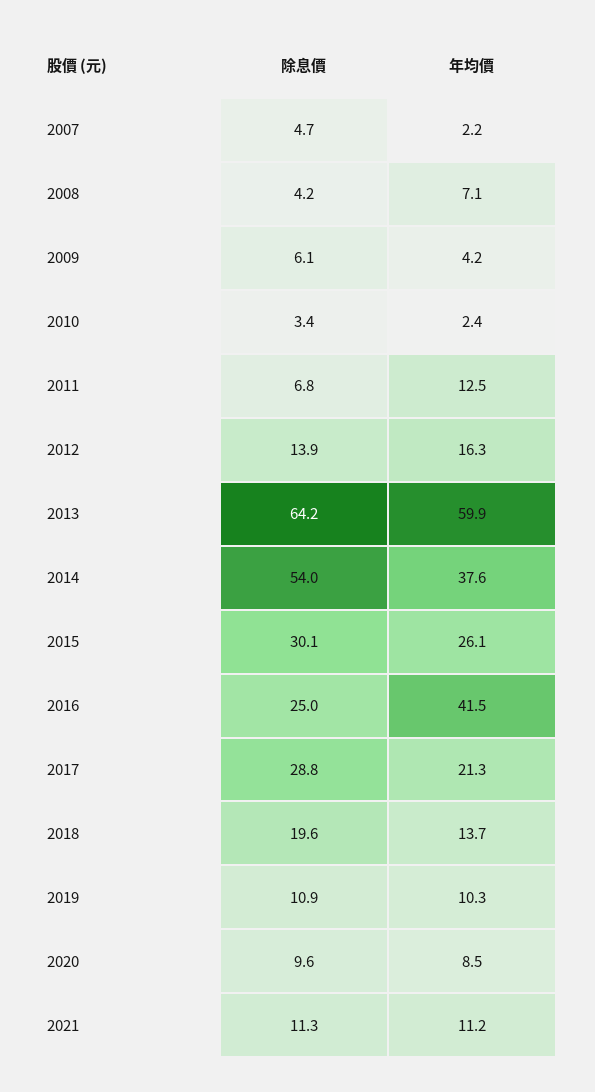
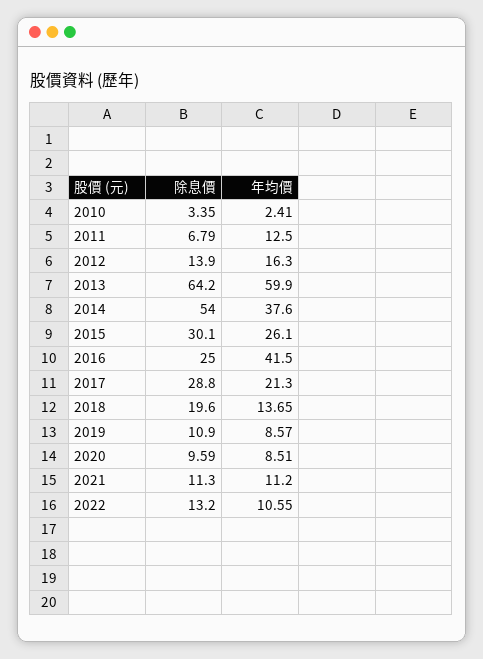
除息價, 2007: 4.7 -> none
年均價, 2007: 2.2 -> none
除息價, 2008: 4.2 -> none
年均價, 2008: 7.1 -> none
除息價, 2009: 6.1 -> none
年均價, 2009: 4.2 -> none
年均價, 2019: 10.3 -> 8.57
除息價, 2022: none -> 13.2
年均價, 2022: none -> 10.55

